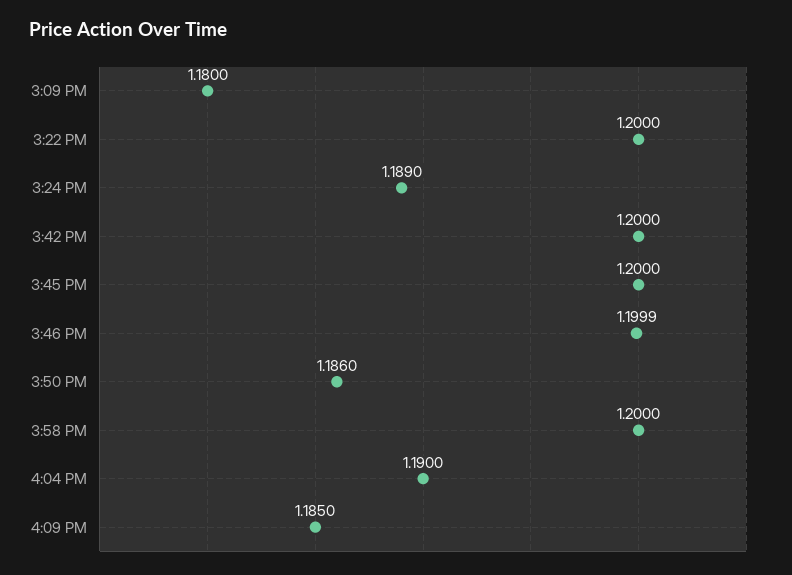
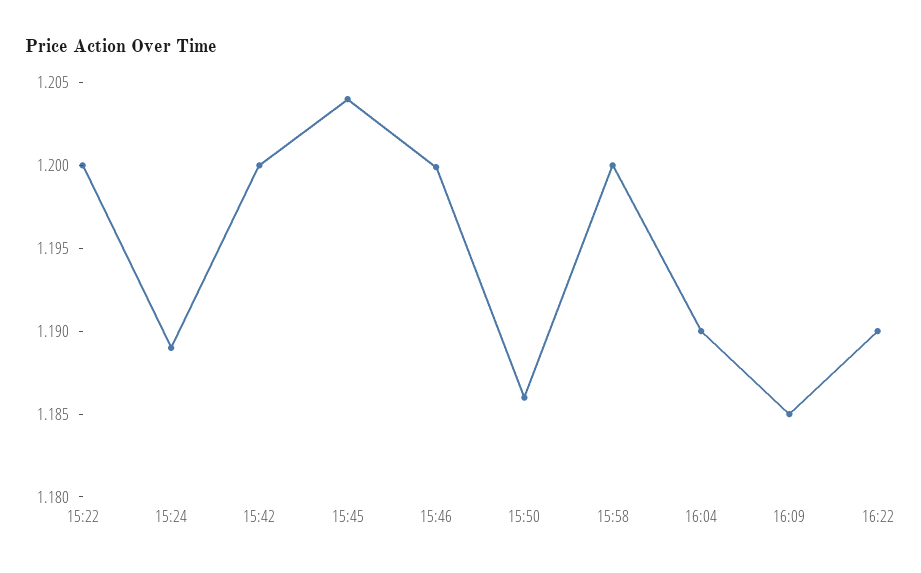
3:09 PM: 1.18 -> none
3:45 PM: 1.2 -> 1.204
16:22: none -> 1.19

